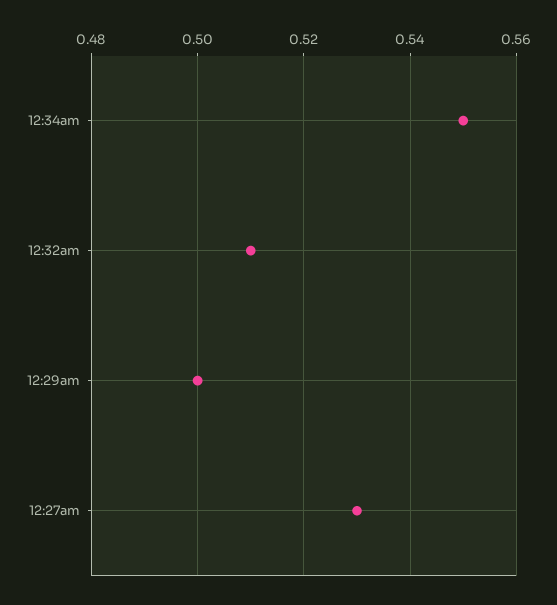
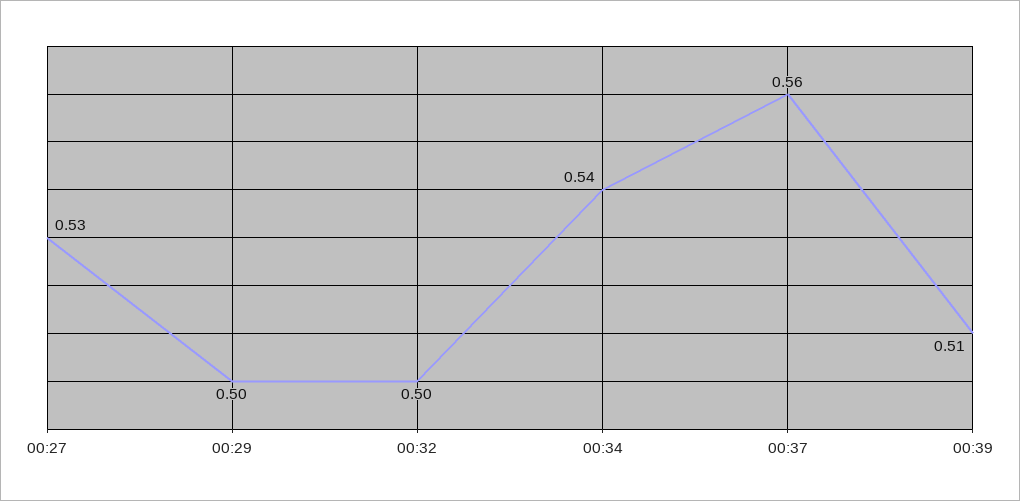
12:34am: 0.55 -> 0.54
12:32am: 0.51 -> 0.5
00:37: none -> 0.56
00:39: none -> 0.51

